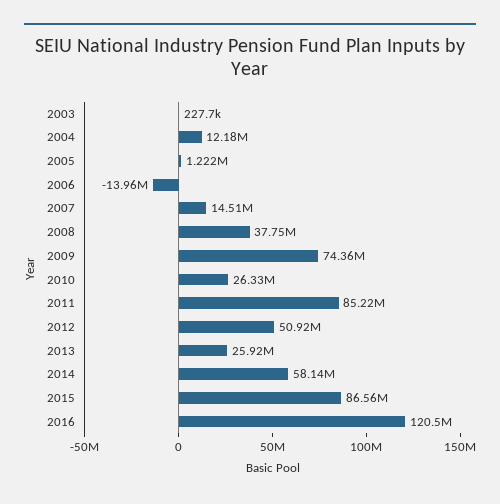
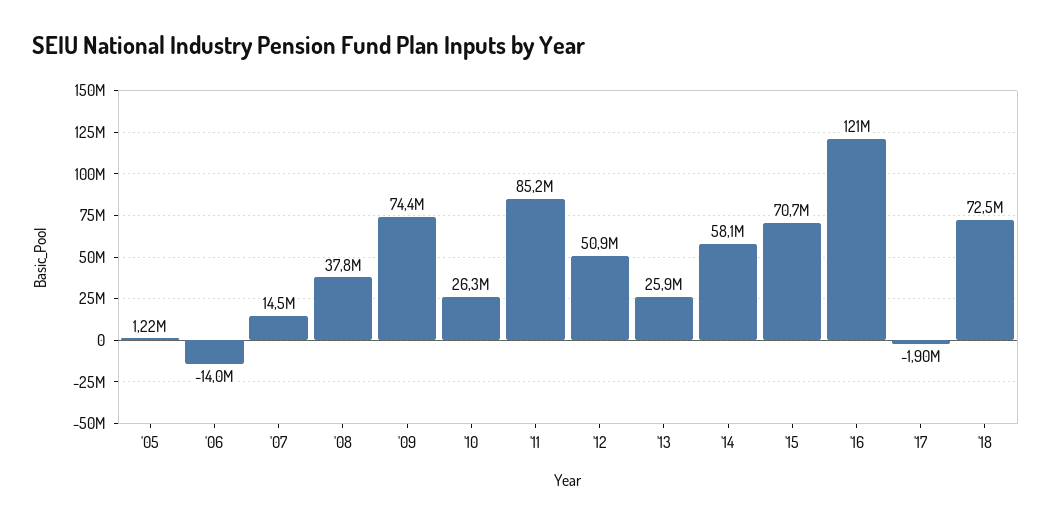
2003: 227700 -> none
2004: 12180000 -> none
2015: 86560000 -> 70700000
'17: none -> -1900000
'18: none -> 72500000

